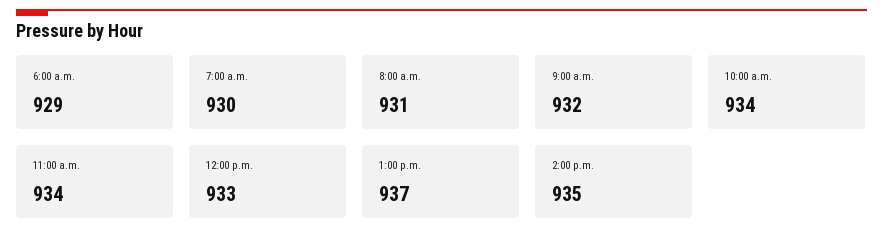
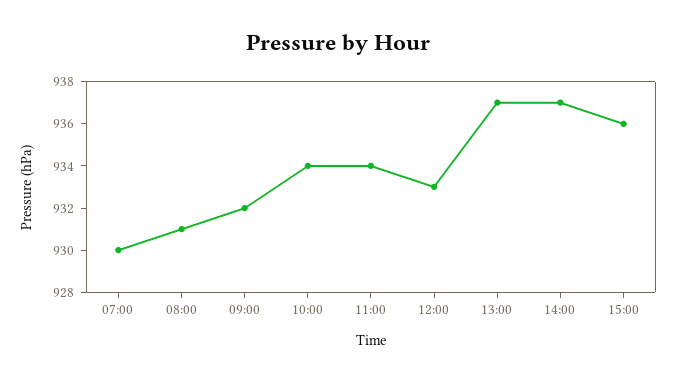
6:00 a.m.: 929 -> none
2:00 p.m.: 935 -> 937
15:00: none -> 936

